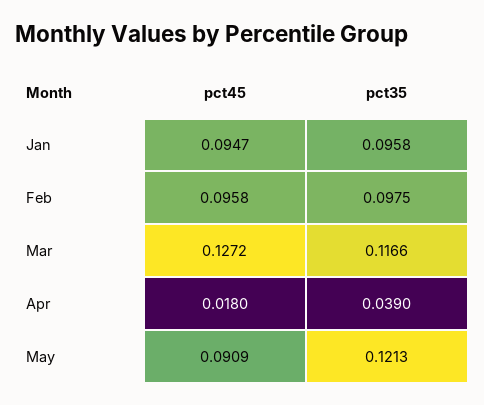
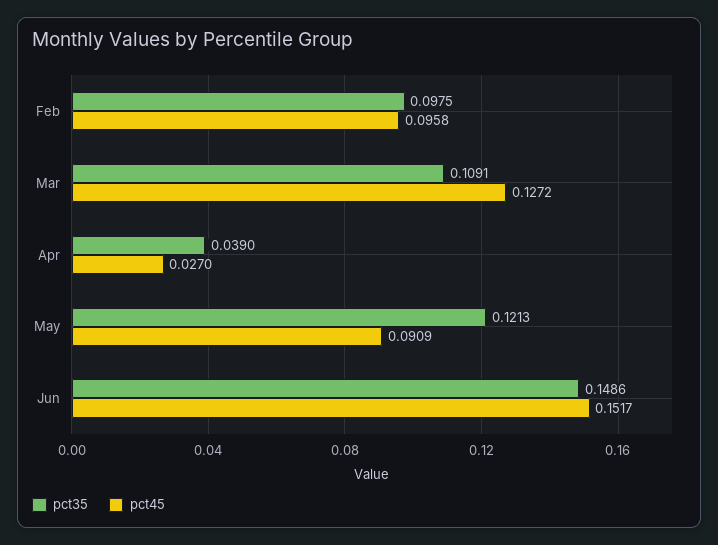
pct45, Jan: 0.0947 -> none
pct35, Jan: 0.0958 -> none
pct35, Mar: 0.1166 -> 0.1091
pct45, Apr: 0.018 -> 0.027
pct35, Jun: none -> 0.1486
pct45, Jun: none -> 0.1517

